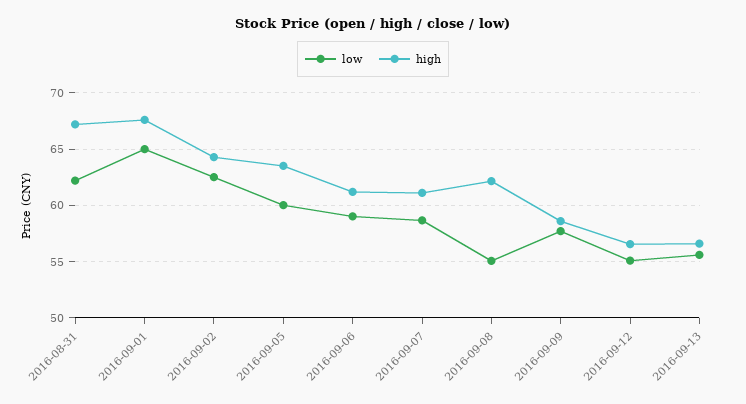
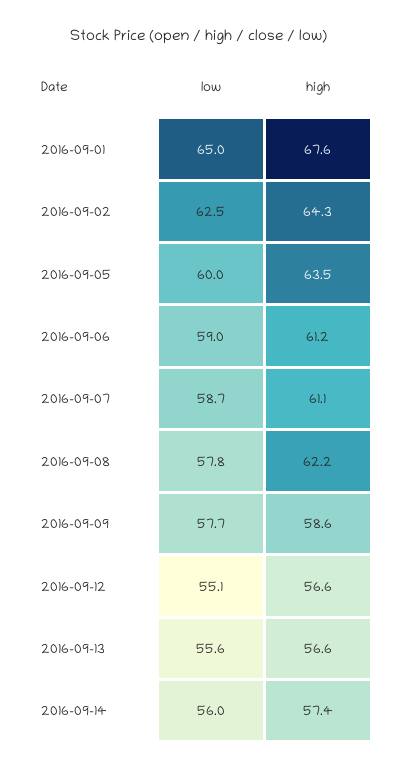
low, 2016-08-31: 62 -> none
high, 2016-08-31: 67 -> none
low, 2016-09-08: 55 -> 57.8
low, 2016-09-14: none -> 56
high, 2016-09-14: none -> 57.4

